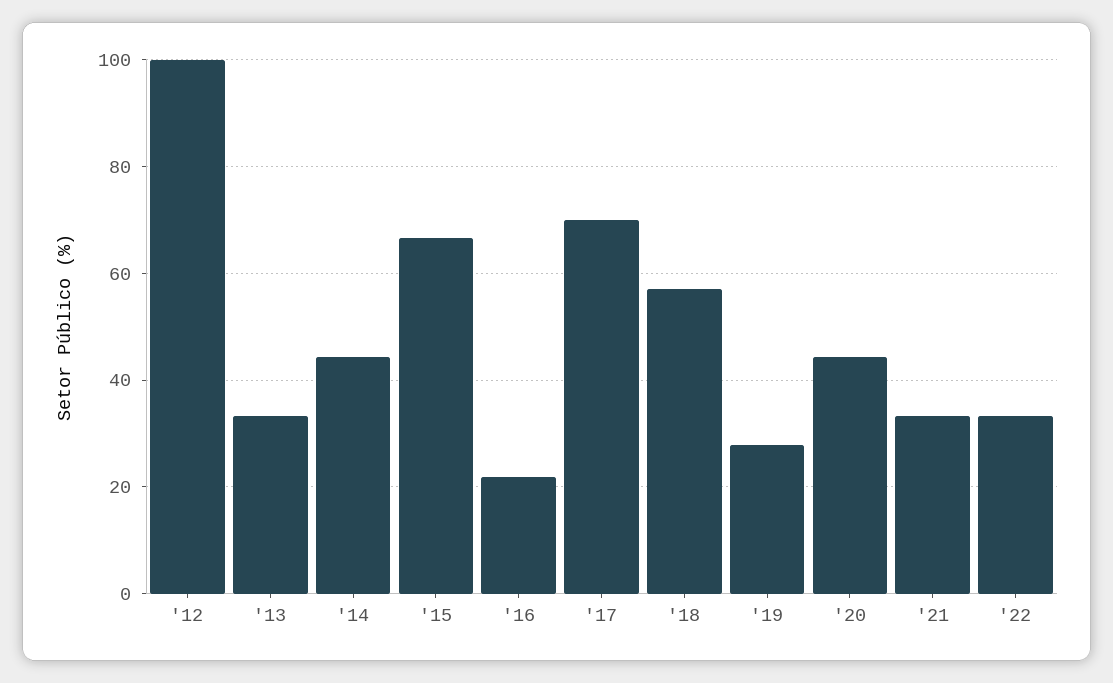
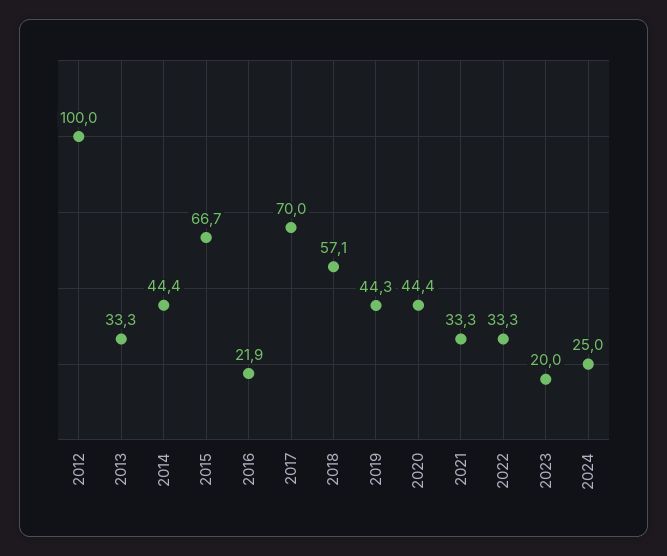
'19: 28 -> 44.3
2023: none -> 20
2024: none -> 25

